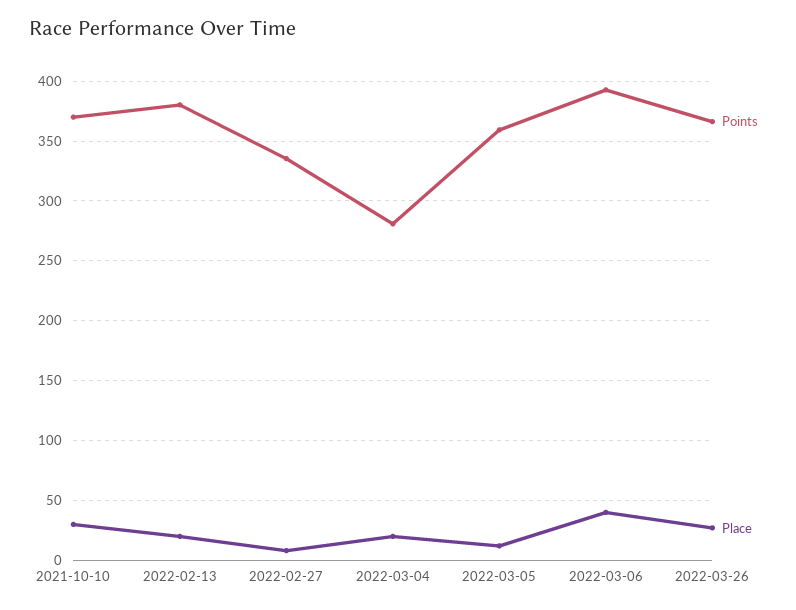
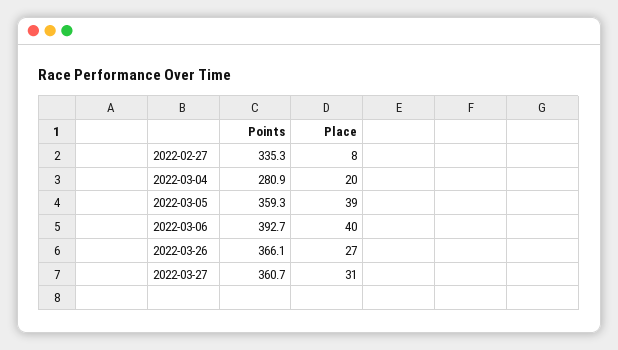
Points, 2021-10-10: 370 -> none
Place, 2021-10-10: 30 -> none
Points, 2022-02-13: 380 -> none
Place, 2022-02-13: 20 -> none
Place, 2022-03-05: 10 -> 39
Points, 2022-03-27: none -> 360.7
Place, 2022-03-27: none -> 31

